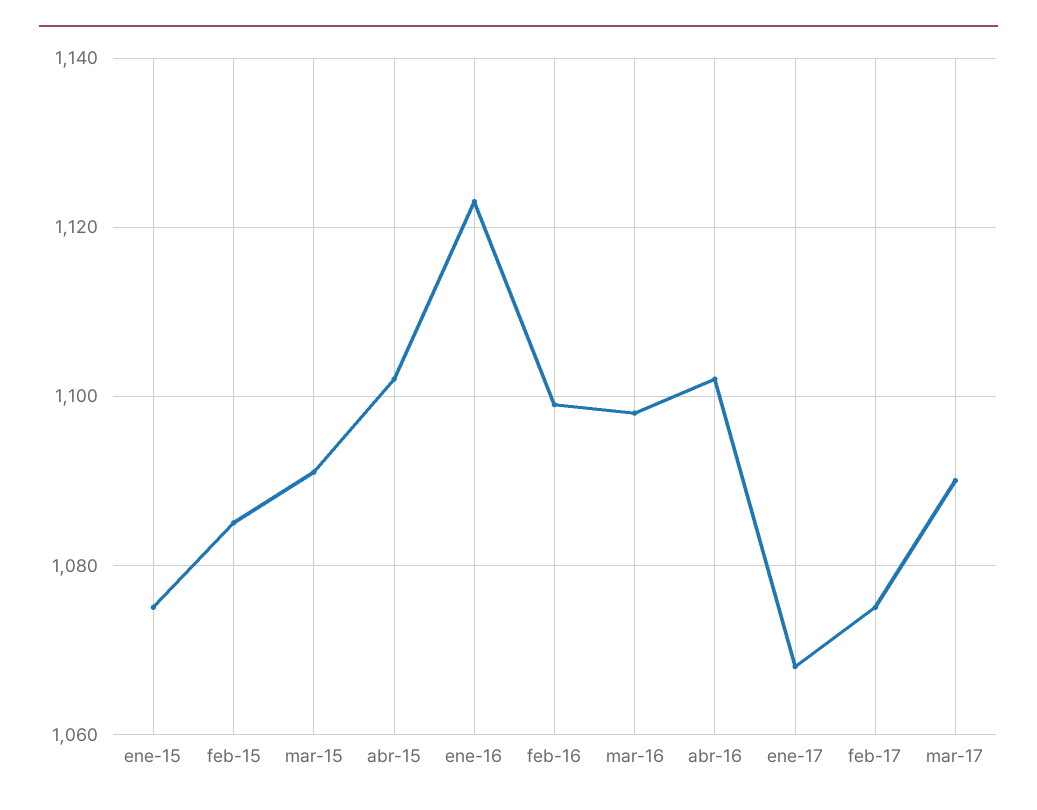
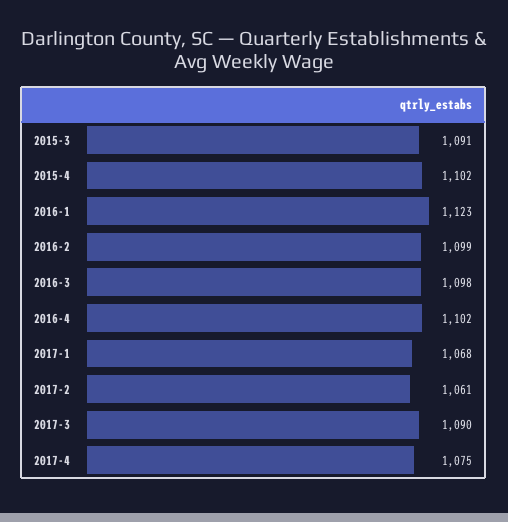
ene-15: 1075 -> none
feb-15: 1085 -> none
feb-17: 1075 -> 1061
2017-4: none -> 1075

